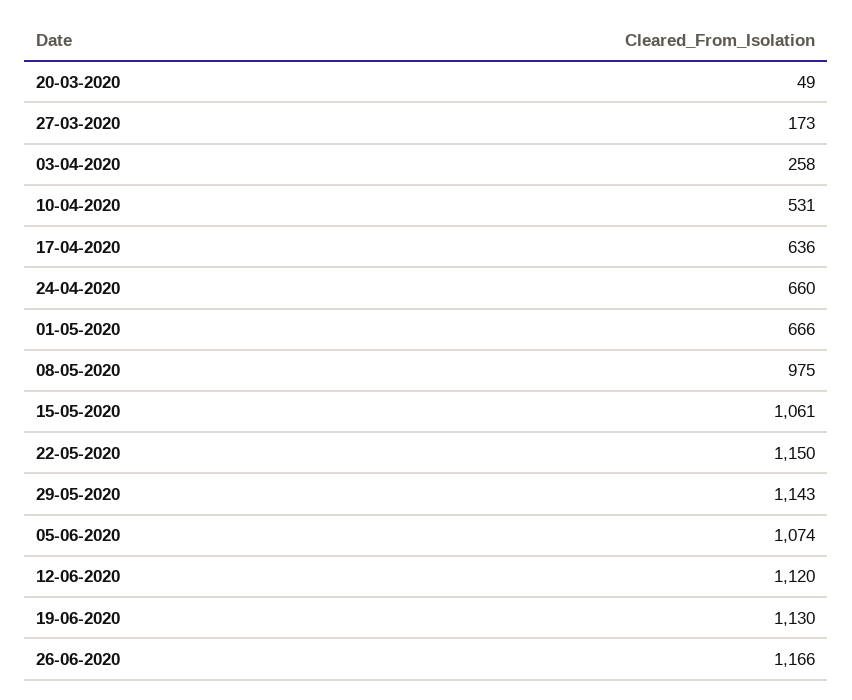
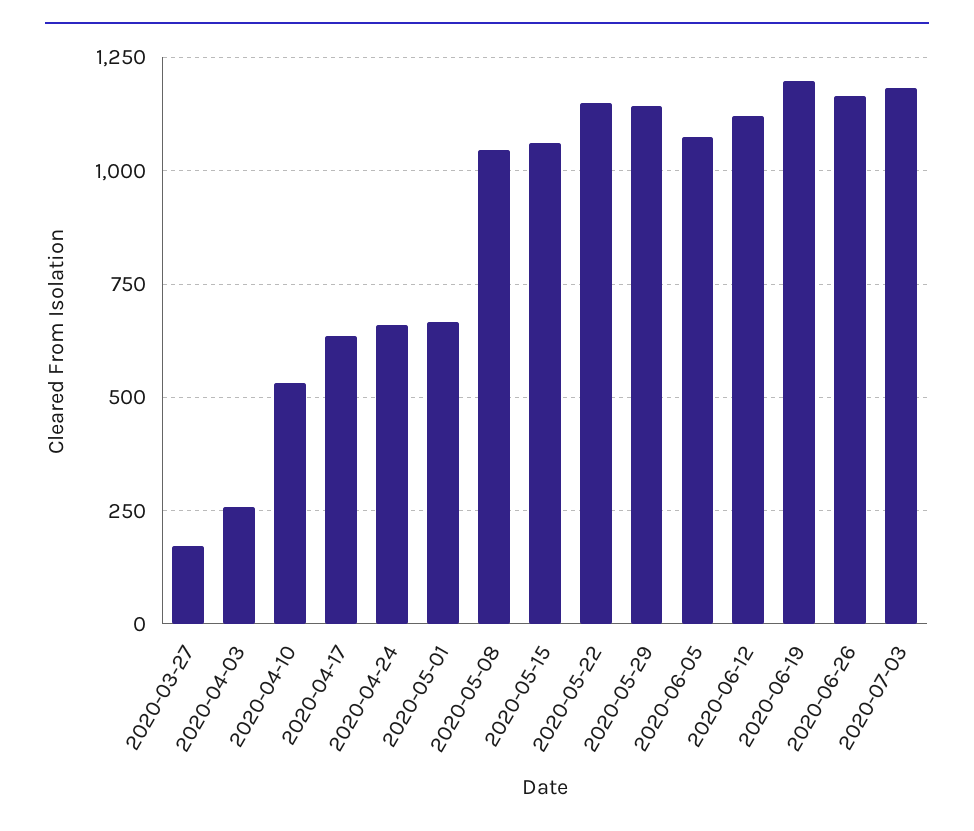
20-03-2020: 49 -> none
08-05-2020: 975 -> 1050
19-06-2020: 1130 -> 1200
2020-07-03: none -> 1175

